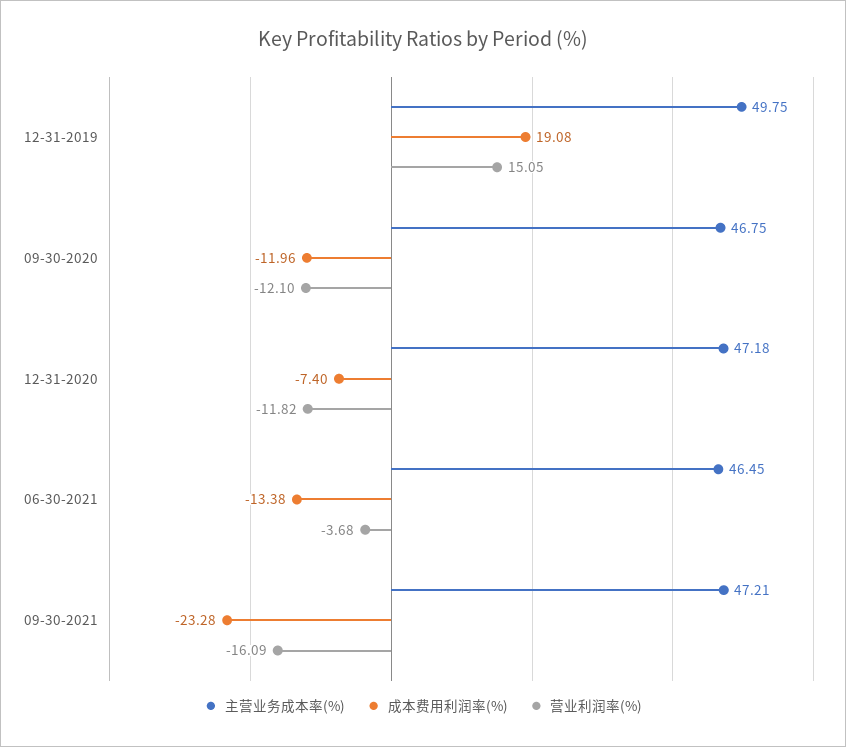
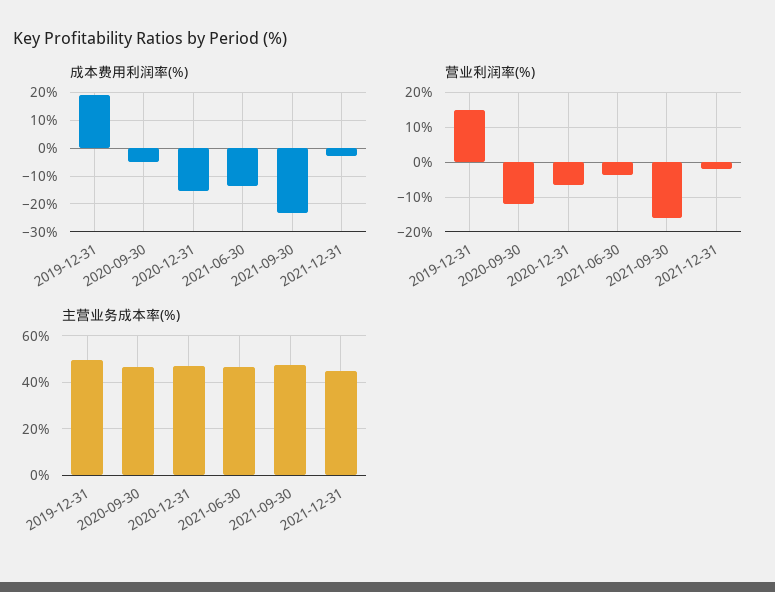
成本费用利润率(%), 09-30-2020: -11.96 -> -5
成本费用利润率(%), 12-31-2020: -7.4 -> -15
营业利润率(%), 12-31-2020: -11.82 -> -6
成本费用利润率(%), 2021-12-31: none -> -2.5
营业利润率(%), 2021-12-31: none -> -2
主营业务成本率(%), 2021-12-31: none -> 45

